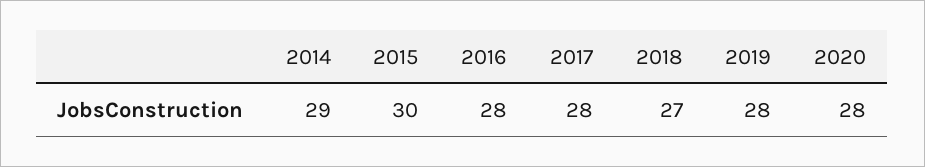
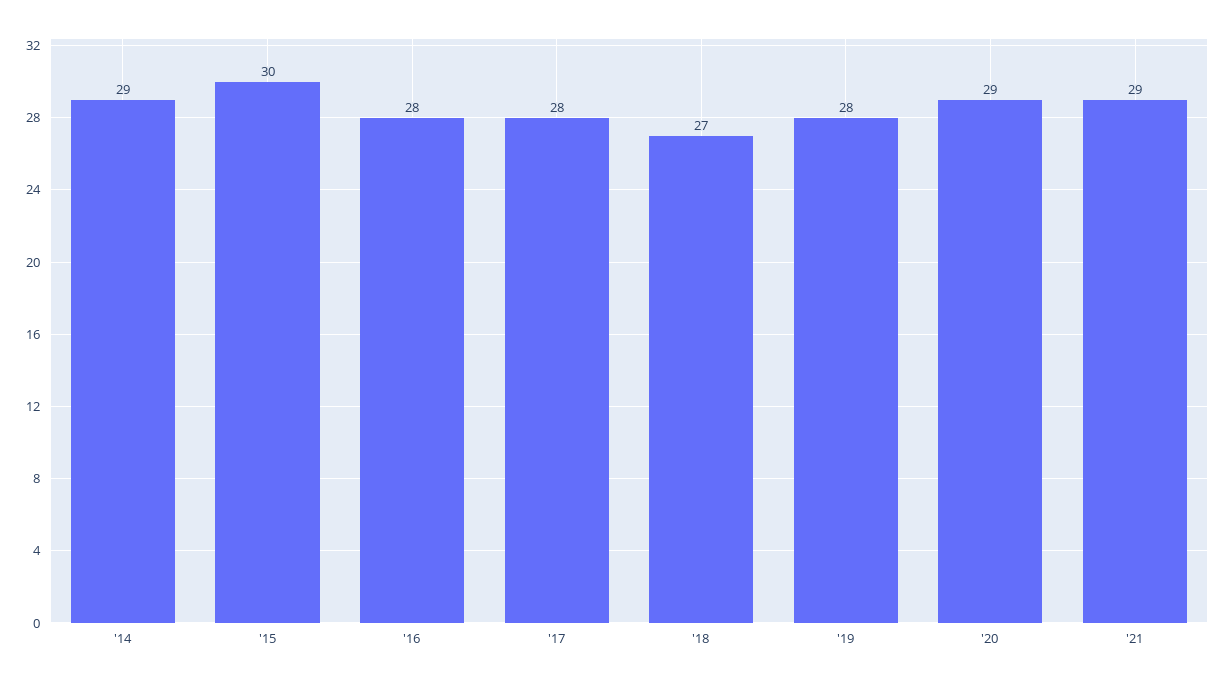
2020: 28 -> 29
'21: none -> 29

